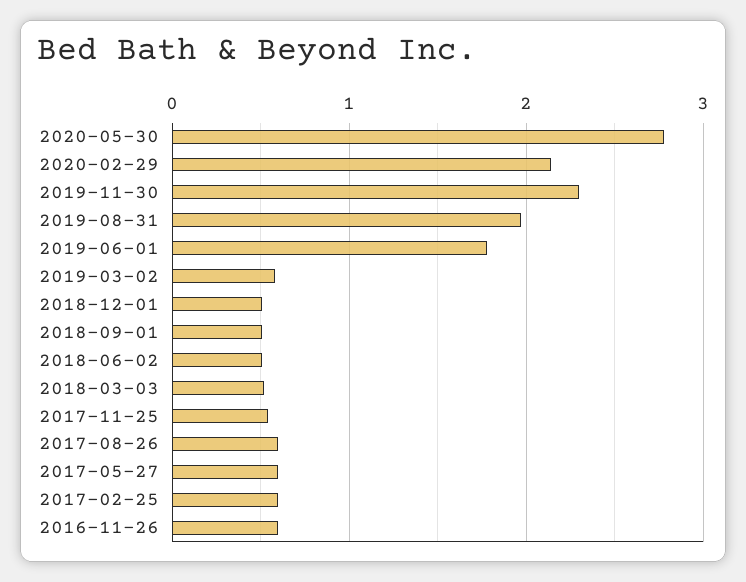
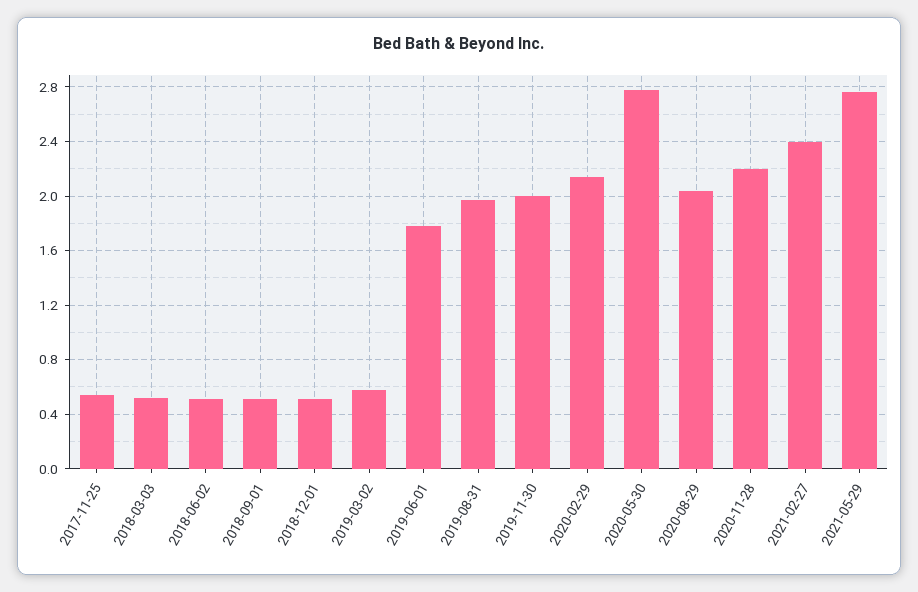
2019-11-30: 2.3 -> 2
2017-08-26: 0.6 -> none
2017-05-27: 0.6 -> none
2017-02-25: 0.6 -> none
2016-11-26: 0.6 -> none
2020-08-29: none -> 2.05
2020-11-28: none -> 2.2
2021-02-27: none -> 2.4
2021-05-29: none -> 2.75

